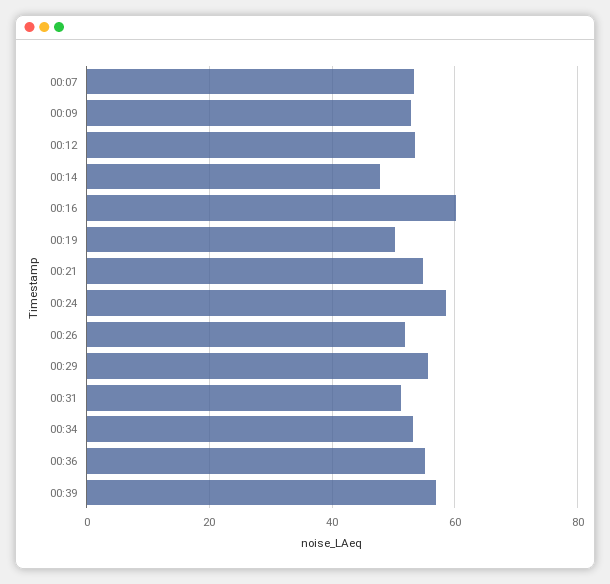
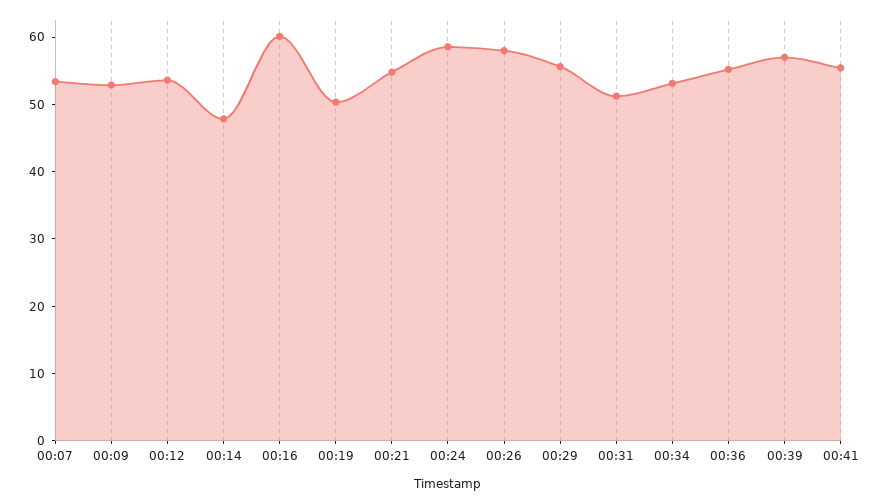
00:26: 52 -> 58
00:41: none -> 56

